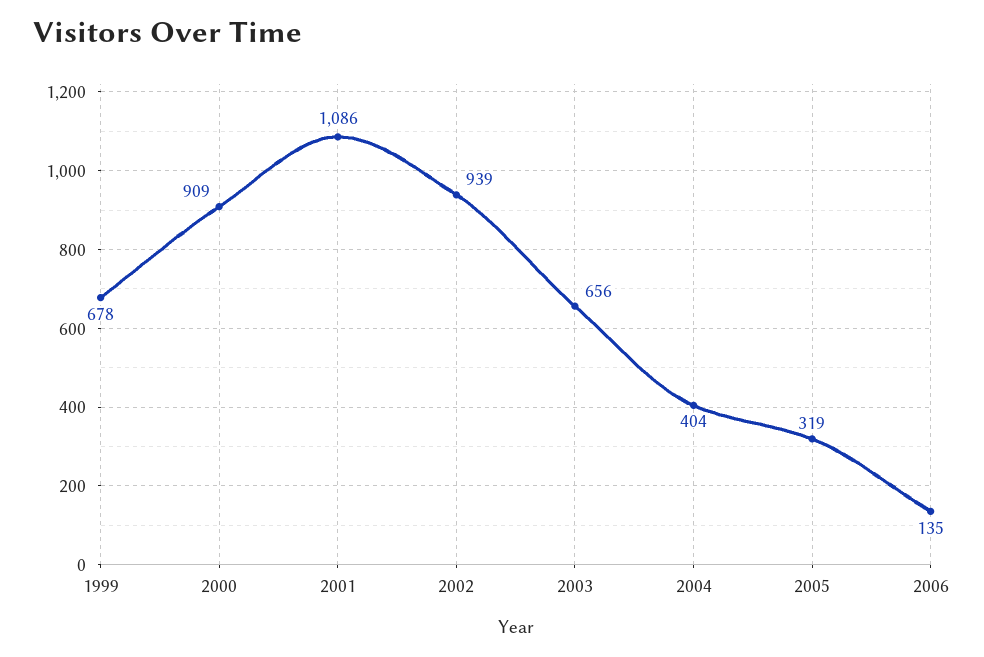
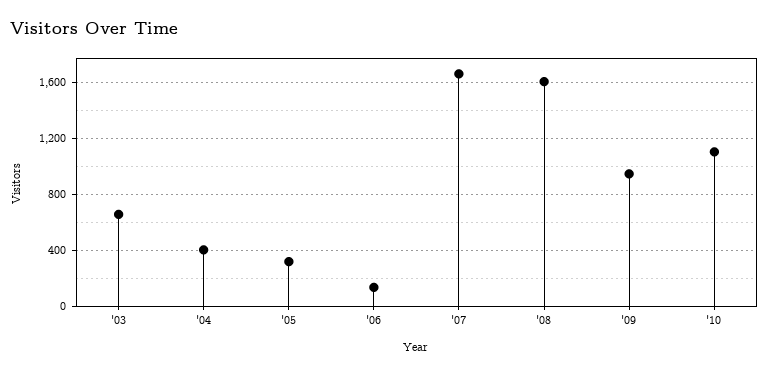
1999: 678 -> none
2000: 909 -> none
2001: 1086 -> none
2002: 939 -> none
'07: none -> 1650
'08: none -> 1600
'09: none -> 950
'10: none -> 1100

